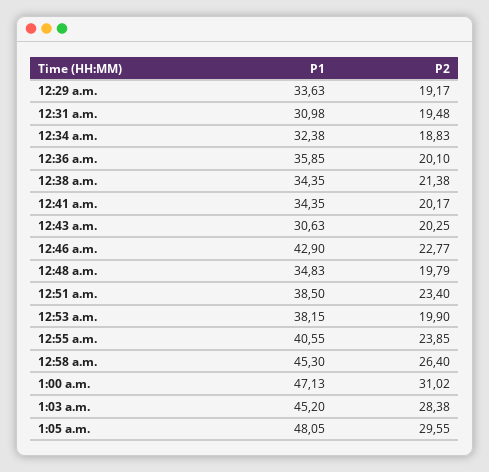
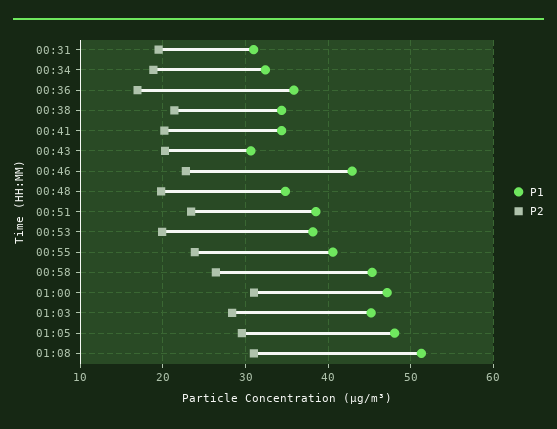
P1, 12:29 a.m.: 33.63 -> none
P2, 12:29 a.m.: 19.17 -> none
P2, 12:36 a.m.: 20.1 -> 17
P1, 01:08: none -> 51
P2, 01:08: none -> 31

